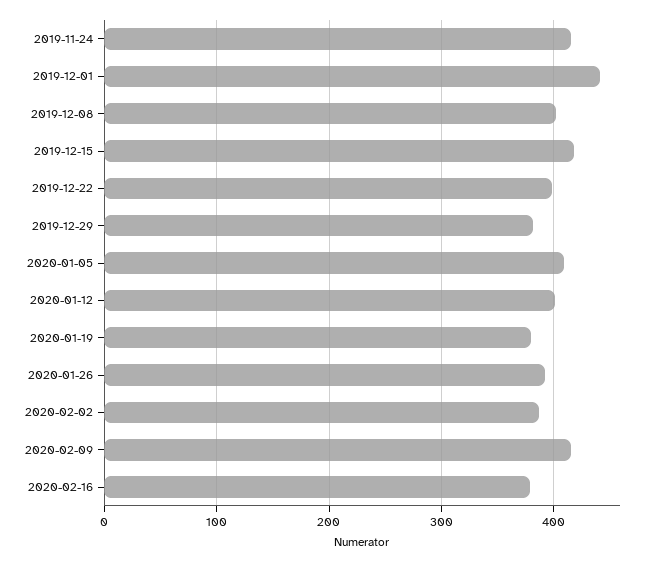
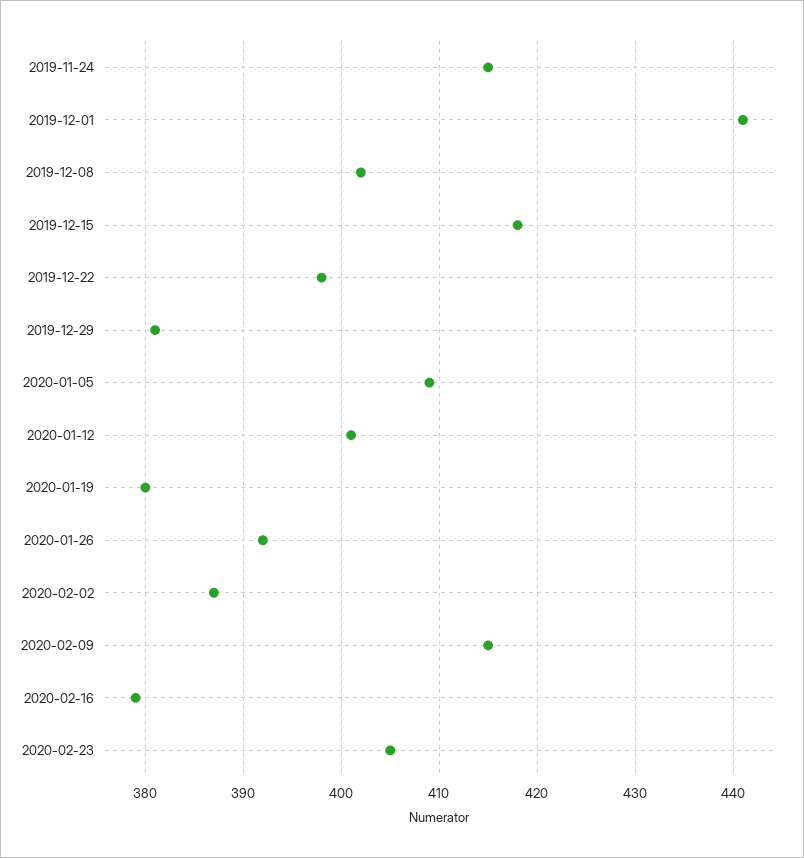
2020-02-23: none -> 405

